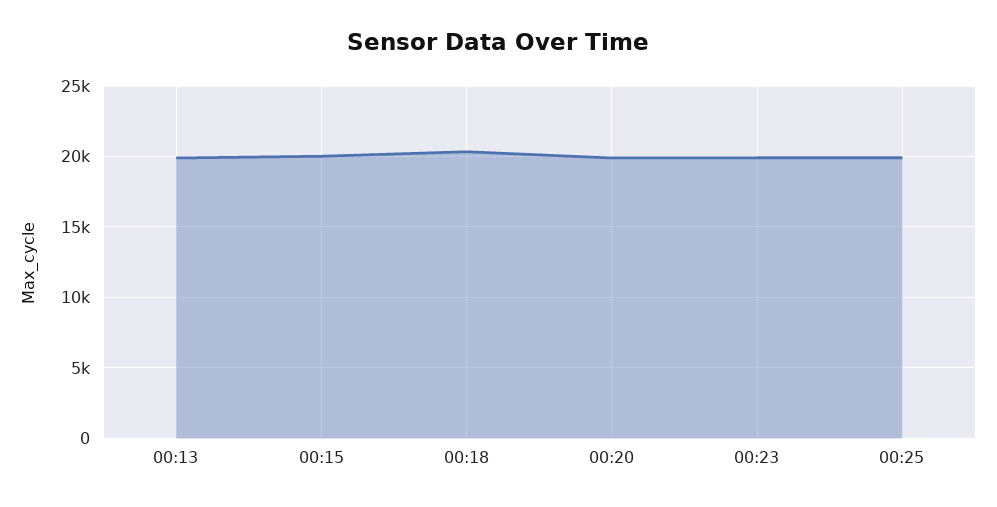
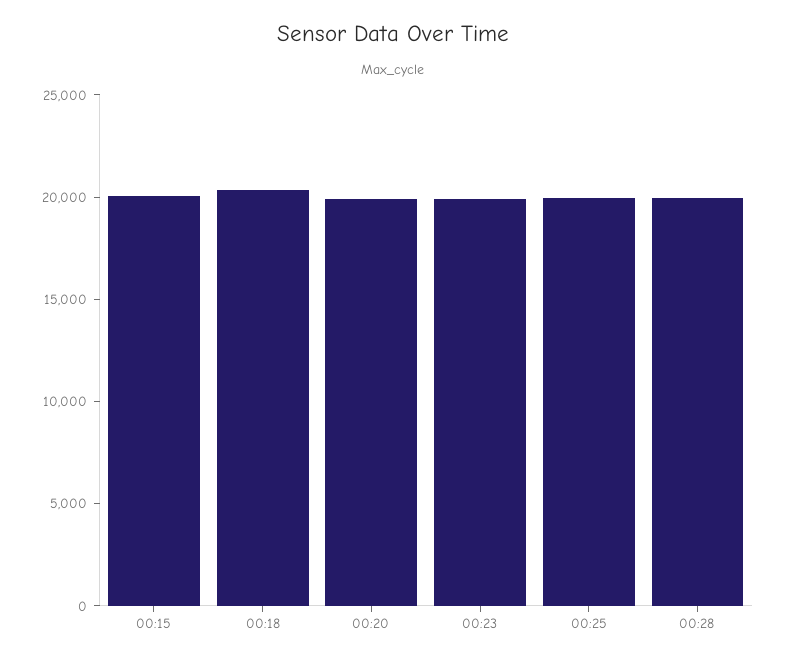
00:13: 20000 -> none
00:28: none -> 20000

